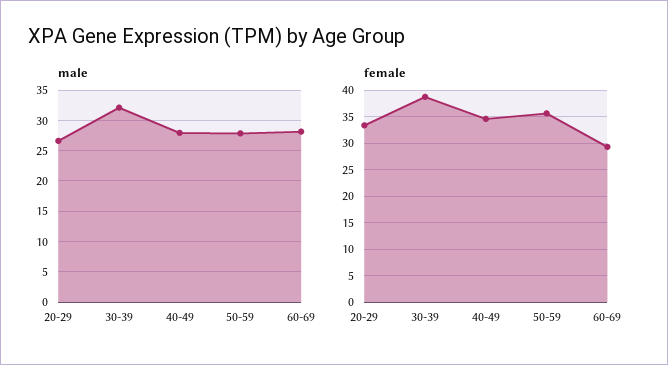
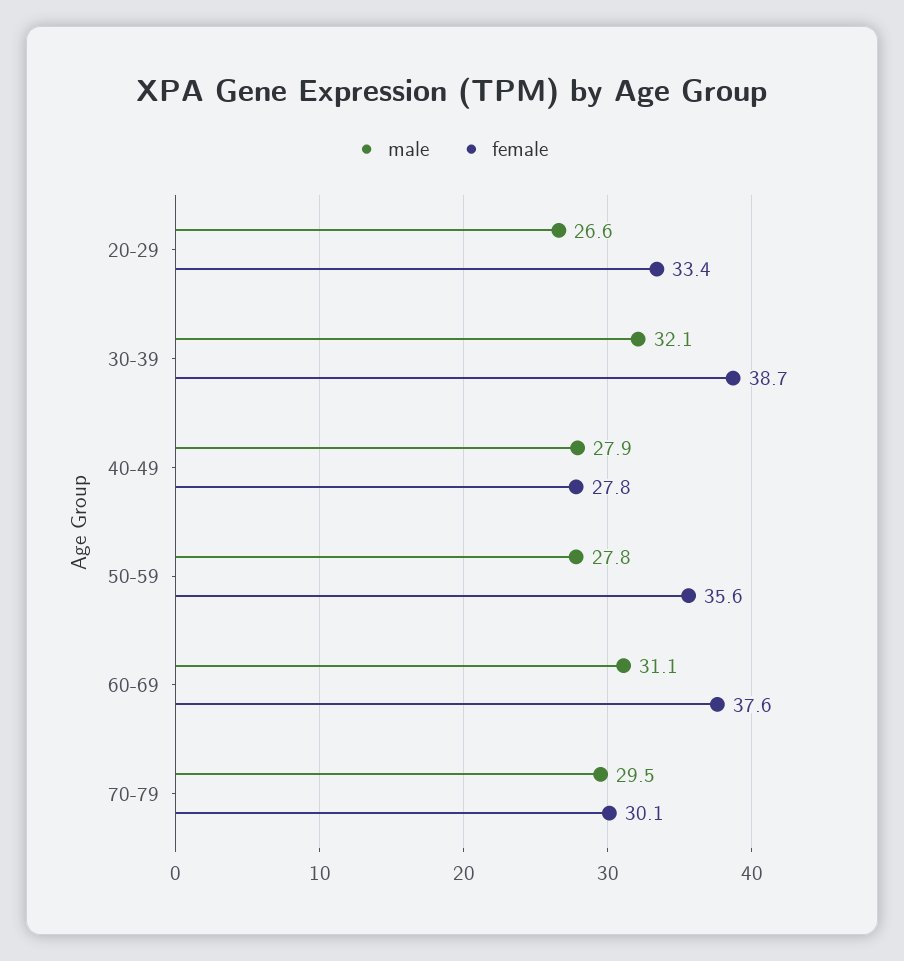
male, 60-69: 28 -> 31.1
female, 40-49: 35 -> 27.8
female, 60-69: 30 -> 37.6
male, 70-79: none -> 29.5
female, 70-79: none -> 30.1

